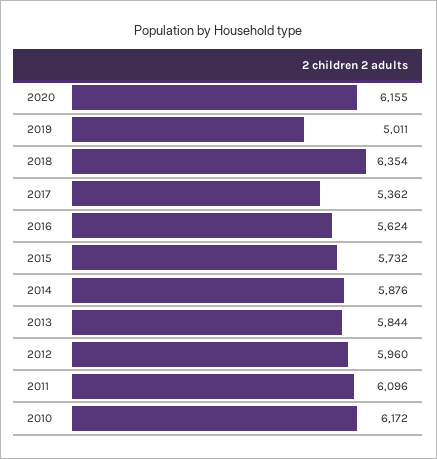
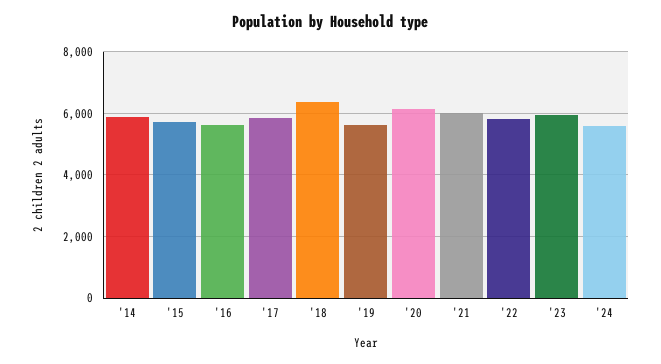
2019: 5011 -> 5600
2017: 5362 -> 5800
2013: 5844 -> none
2012: 5960 -> none
2011: 6096 -> none
2010: 6172 -> none
'21: none -> 6000
'22: none -> 5800
'23: none -> 6000
'24: none -> 5600

